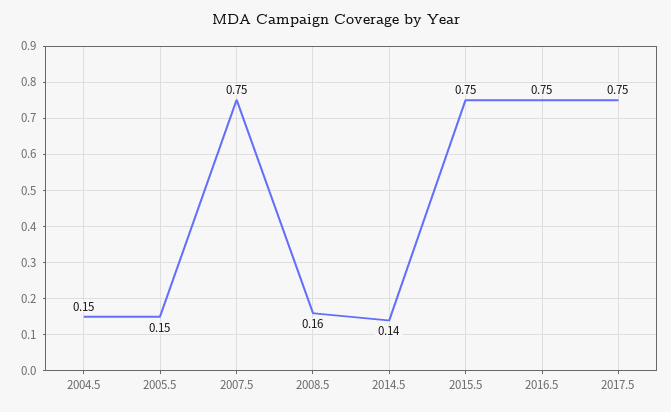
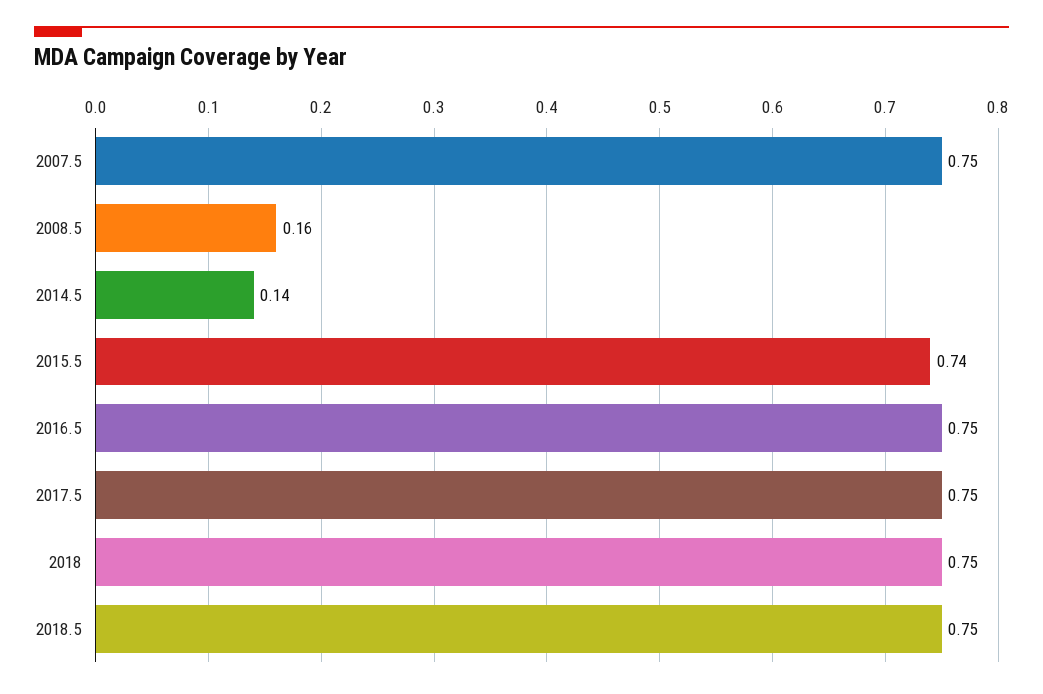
2004.5: 0.15 -> none
2005.5: 0.15 -> none
2015.5: 0.75 -> 0.74
2018: none -> 0.75
2018.5: none -> 0.75

